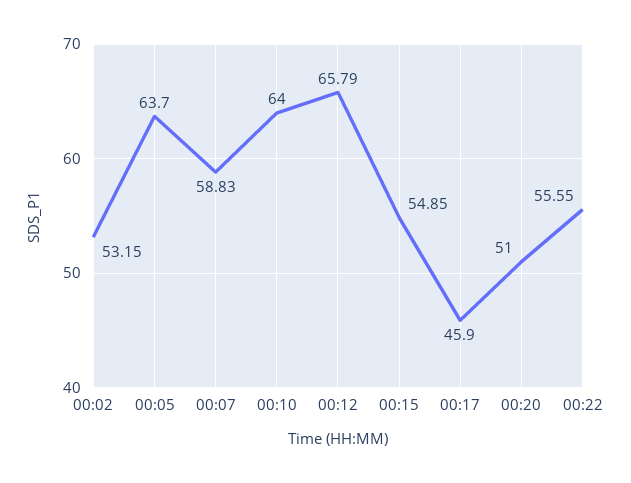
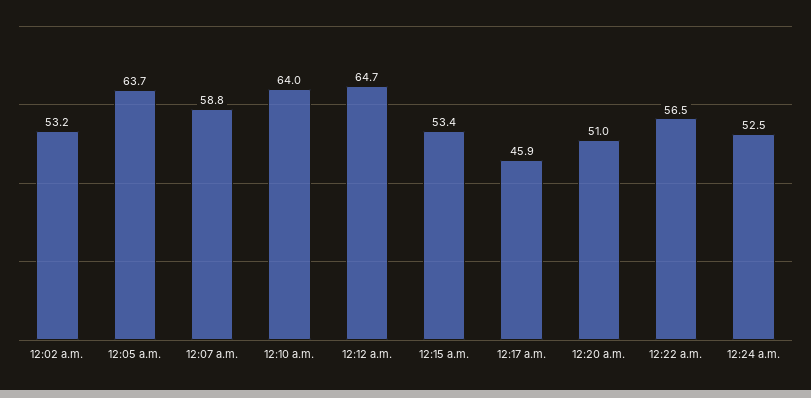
00:12: 65.79 -> 64.7
00:15: 54.85 -> 53.4
00:22: 55.55 -> 56.5
12:24 a.m.: none -> 52.5

